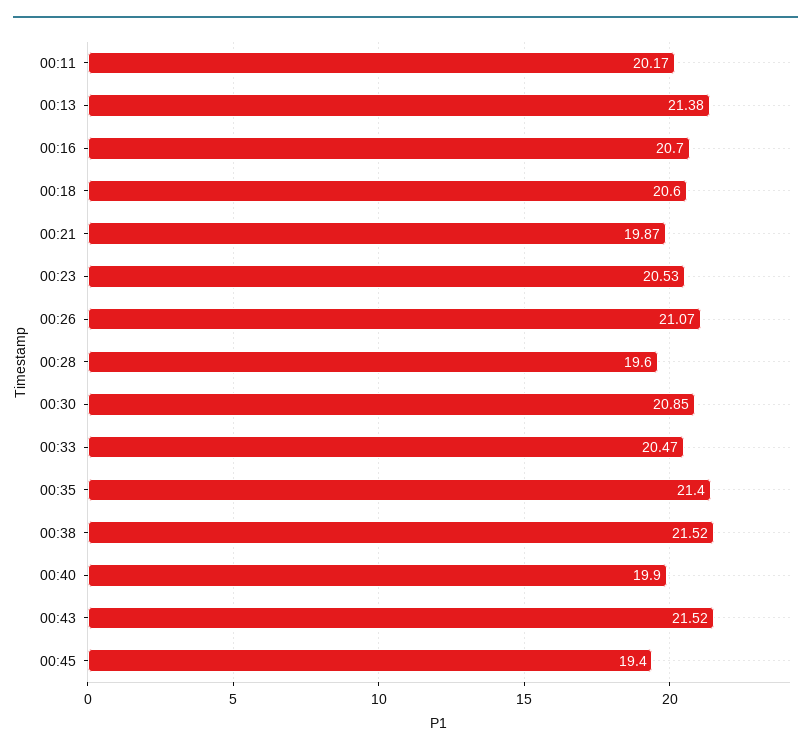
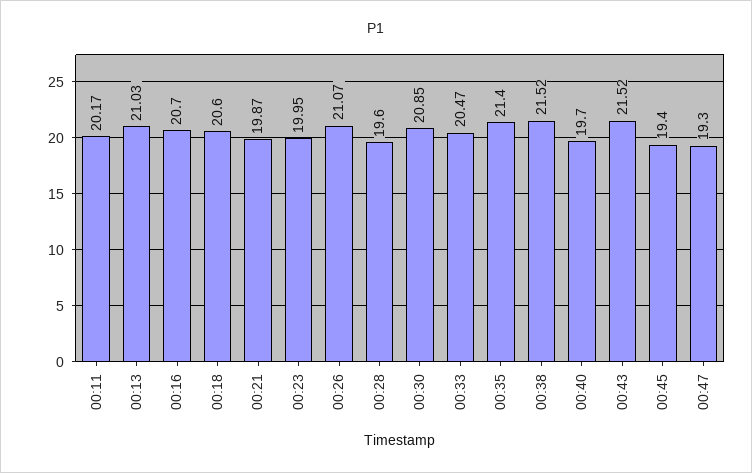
00:13: 21.38 -> 21.03
00:23: 20.53 -> 19.95
00:40: 19.9 -> 19.7
00:47: none -> 19.3

